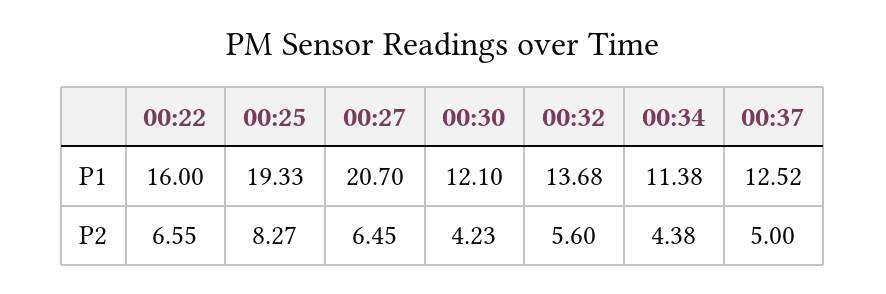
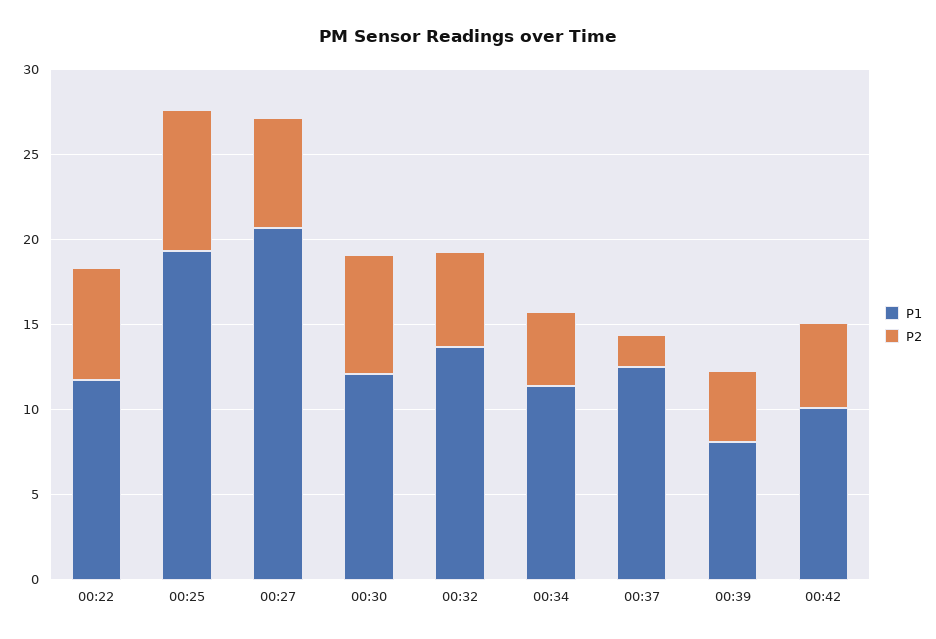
P1, 00:22: 16 -> 12
P2, 00:30: 4.23 -> 7
P2, 00:37: 5 -> 2
P1, 00:39: none -> 8
P2, 00:39: none -> 4
P1, 00:42: none -> 10
P2, 00:42: none -> 5

